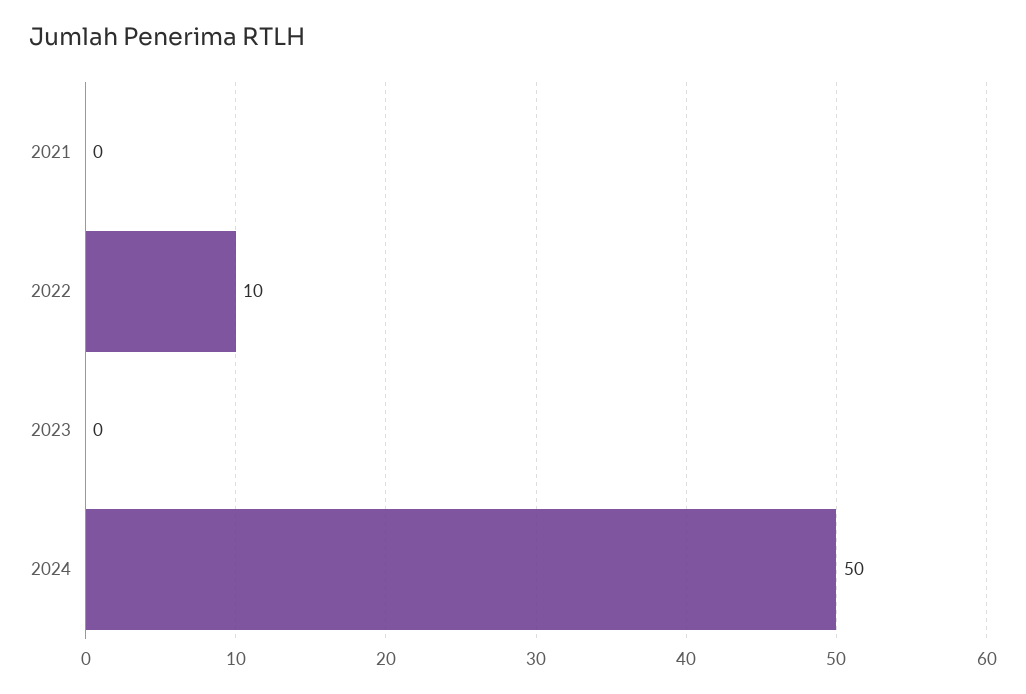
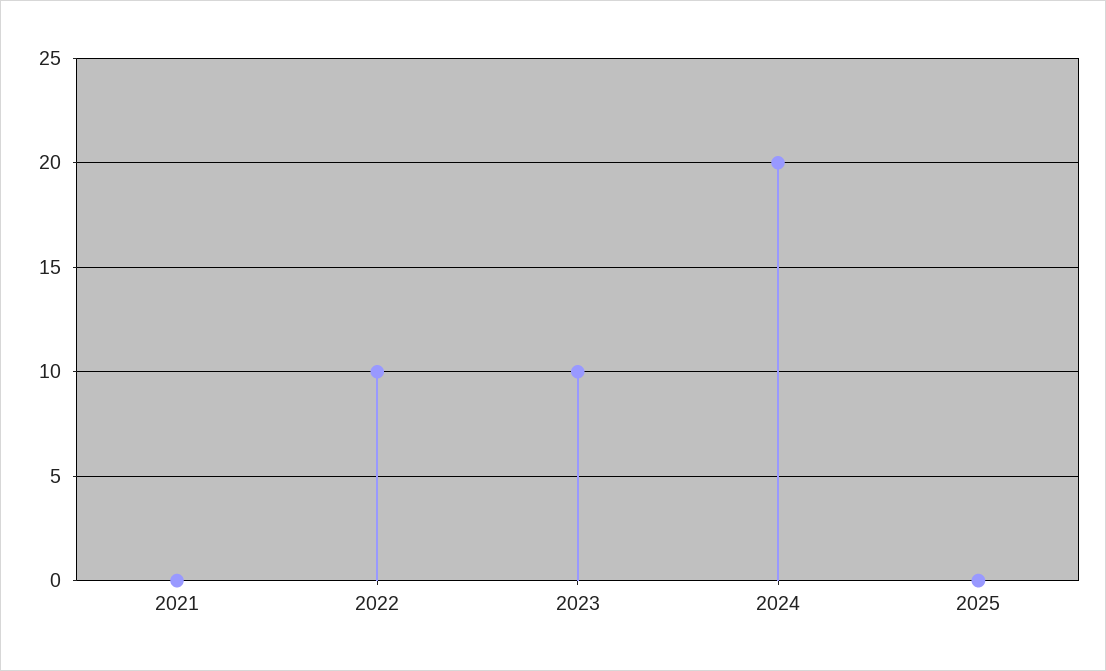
2023: 0 -> 10
2024: 50 -> 20
2025: none -> 0

